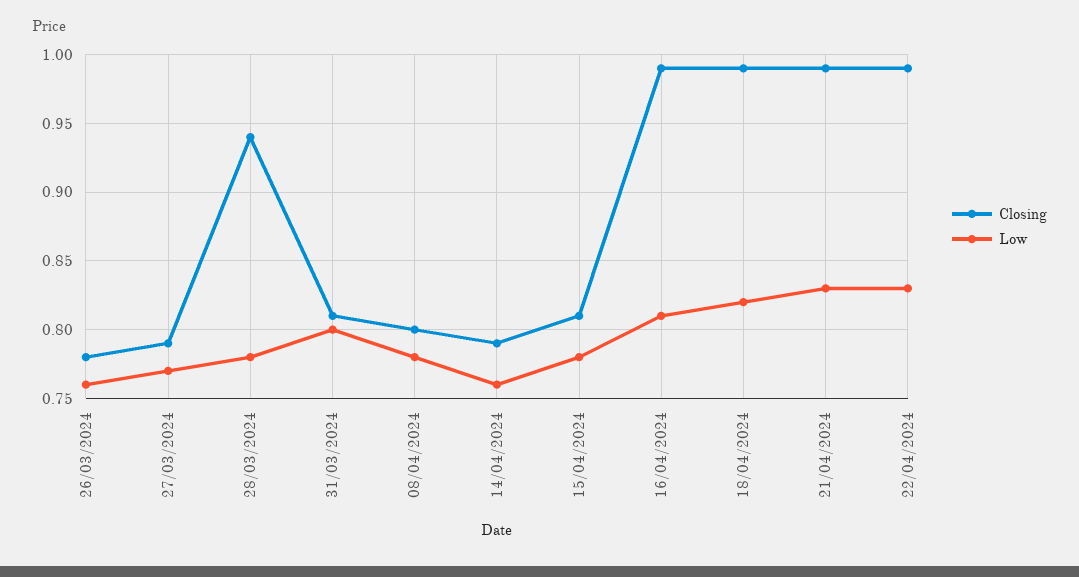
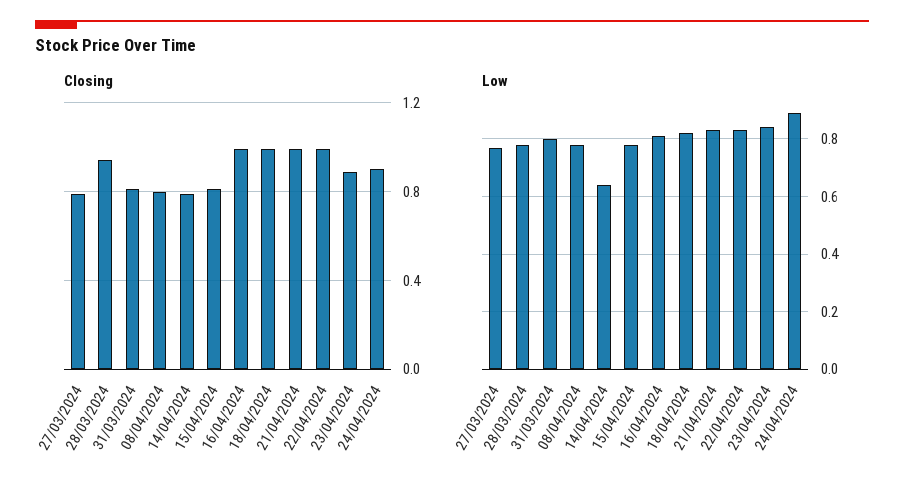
Closing, 26/03/2024: 0.78 -> none
Low, 26/03/2024: 0.76 -> none
Low, 14/04/2024: 0.76 -> 0.65
Closing, 23/04/2024: none -> 0.9
Closing, 24/04/2024: none -> 0.9
Low, 23/04/2024: none -> 0.85
Low, 24/04/2024: none -> 0.9

